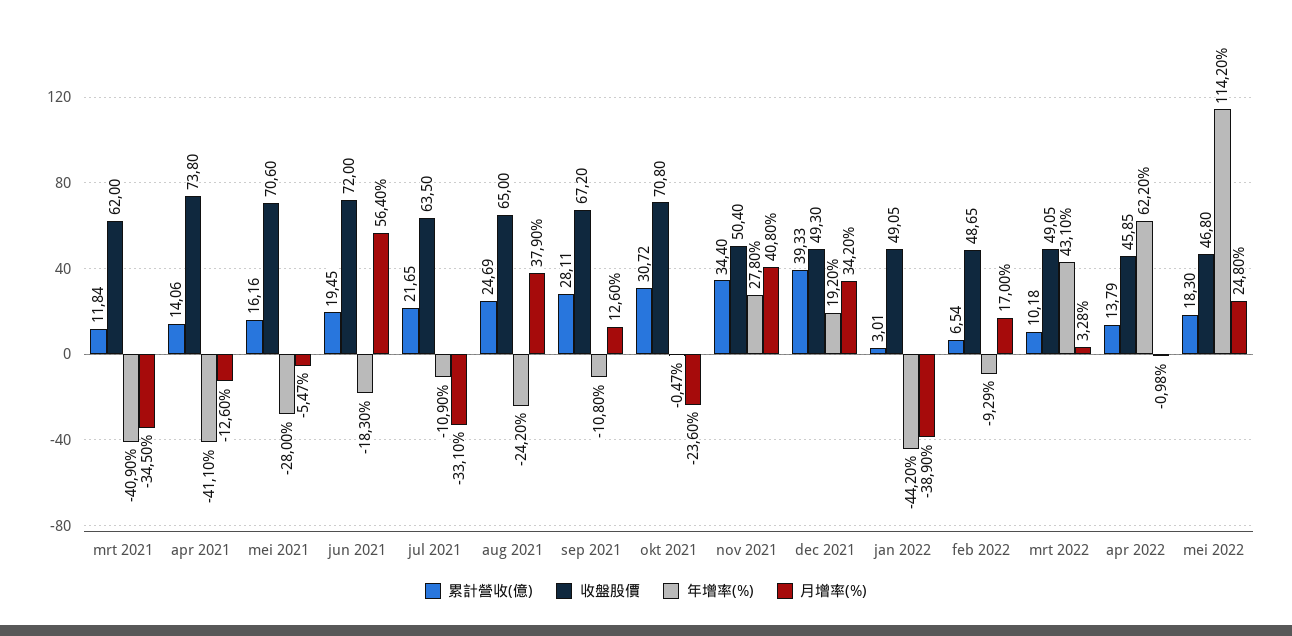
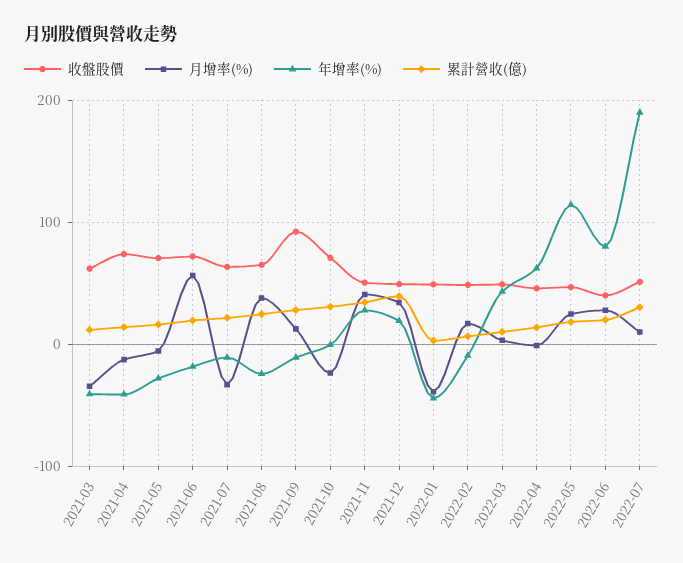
收盤股價, sep 2021: 67.2 -> 90
收盤股價, 2022-06: none -> 40
月增率(%), 2022-06: none -> 30
年增率(%), 2022-06: none -> 80
累計營收(億), 2022-06: none -> 20
收盤股價, 2022-07: none -> 50
月增率(%), 2022-07: none -> 10
年增率(%), 2022-07: none -> 190
累計營收(億), 2022-07: none -> 30

